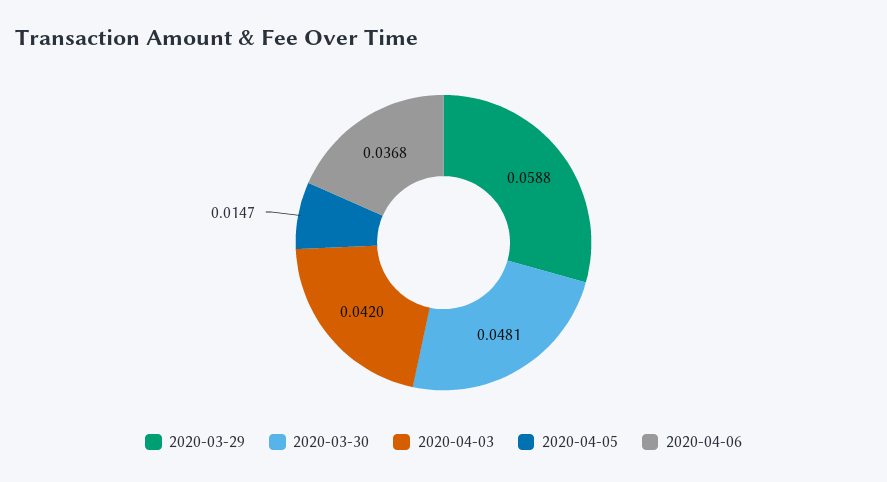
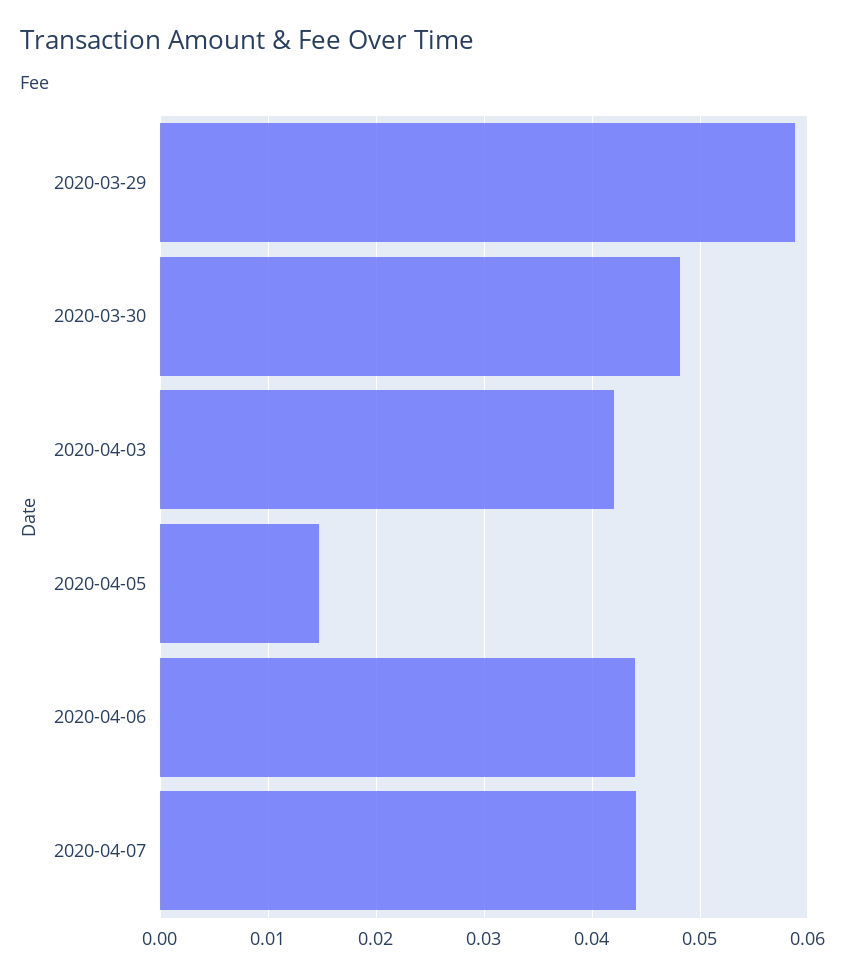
2020-04-06: 0.0368 -> 0.044
2020-04-07: none -> 0.044

